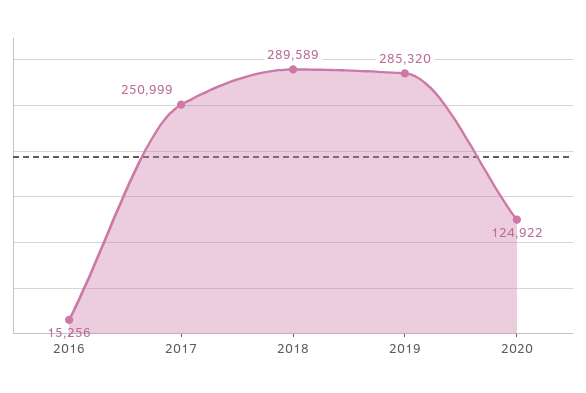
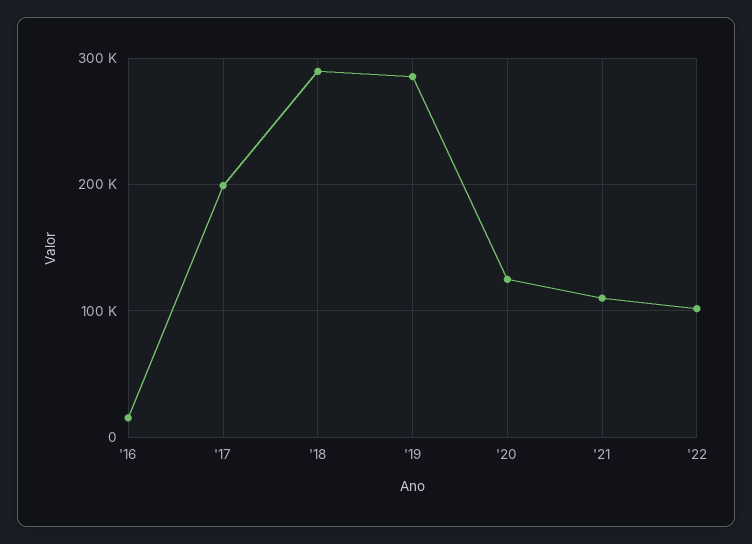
2017: 250999 -> 200000
'21: none -> 110000
'22: none -> 100000

